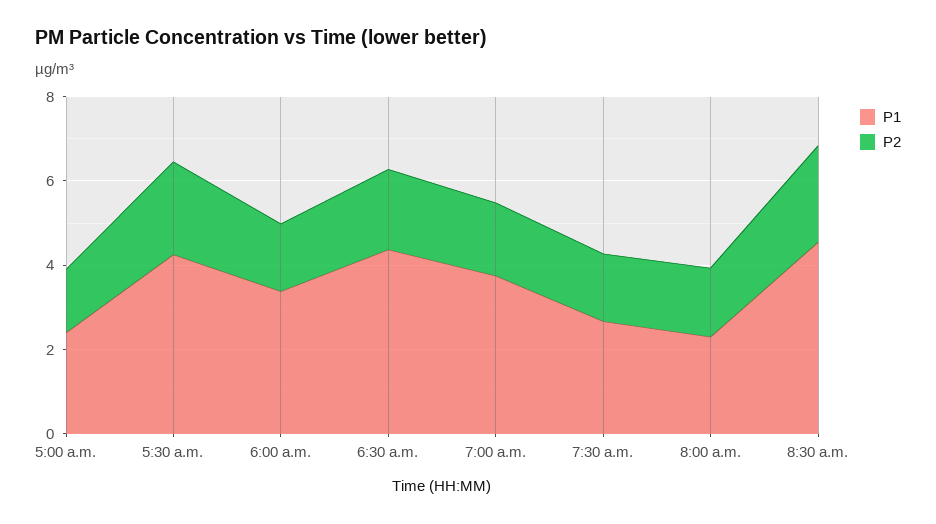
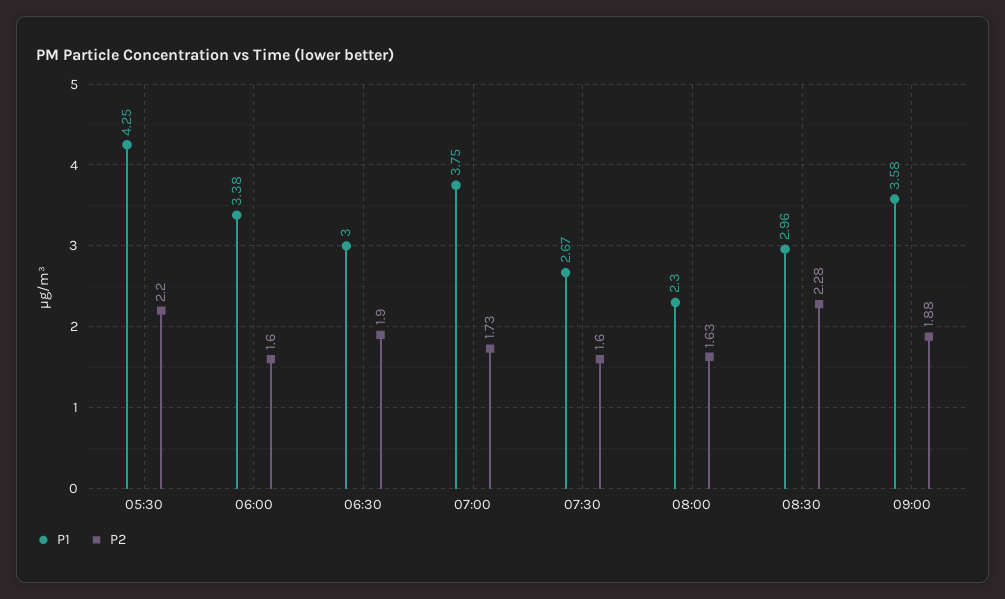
P1, 5:00 a.m.: 2.5 -> none
P2, 5:00 a.m.: 1.5 -> none
P1, 6:30 a.m.: 4.5 -> 3
P1, 8:30 a.m.: 4.5 -> 2.96
P1, 09:00: none -> 3.58
P2, 09:00: none -> 1.88

